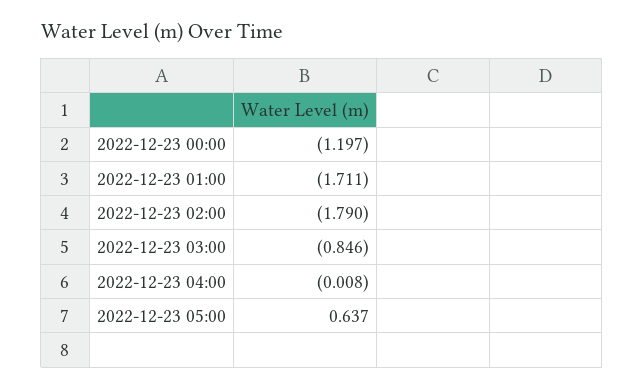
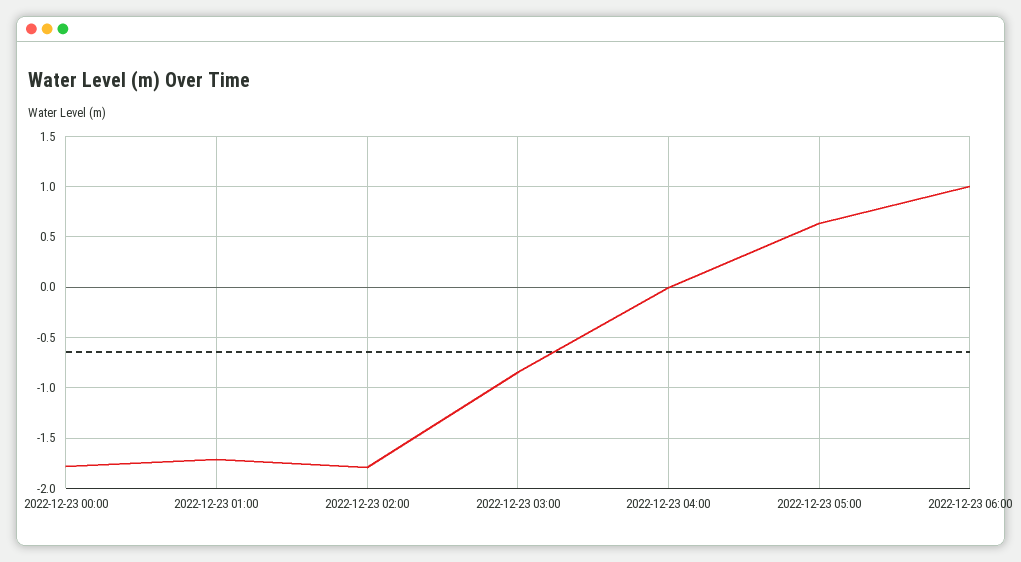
2022-12-23 00:00: -1.197 -> -1.8
2022-12-23 06:00: none -> 1

